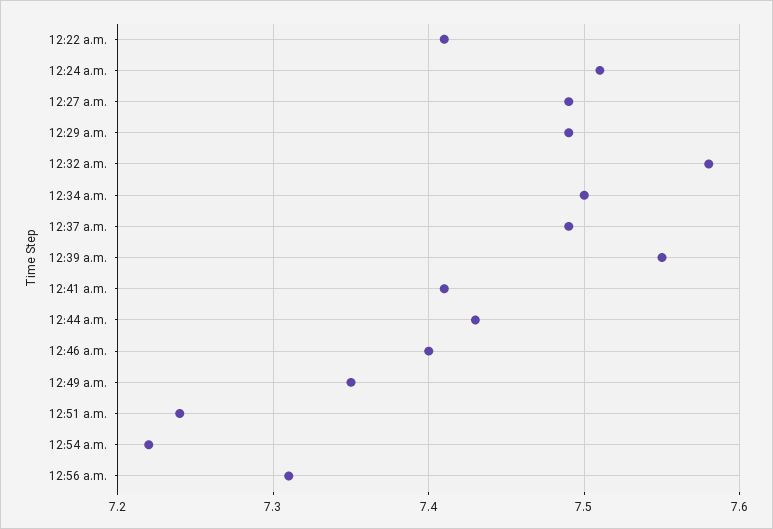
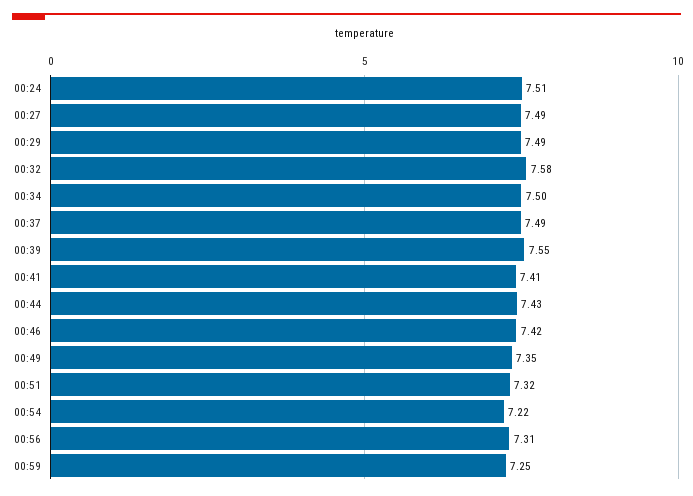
12:22 a.m.: 7.41 -> none
12:46 a.m.: 7.4 -> 7.42
12:51 a.m.: 7.24 -> 7.32
00:59: none -> 7.25

